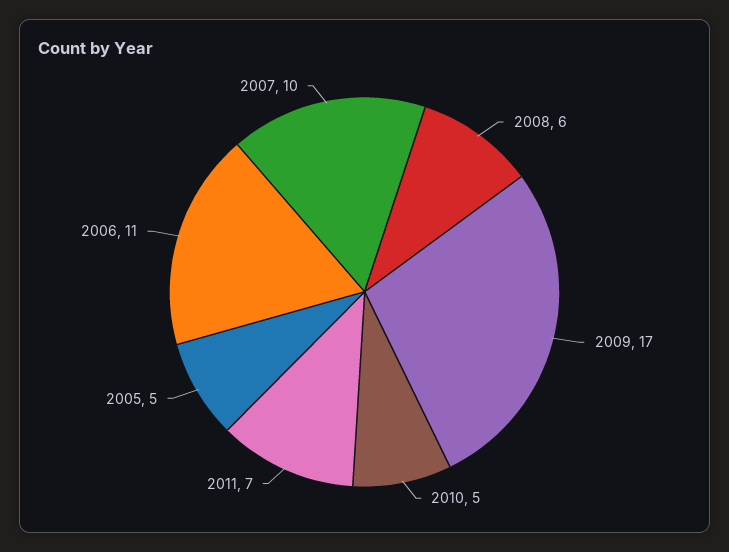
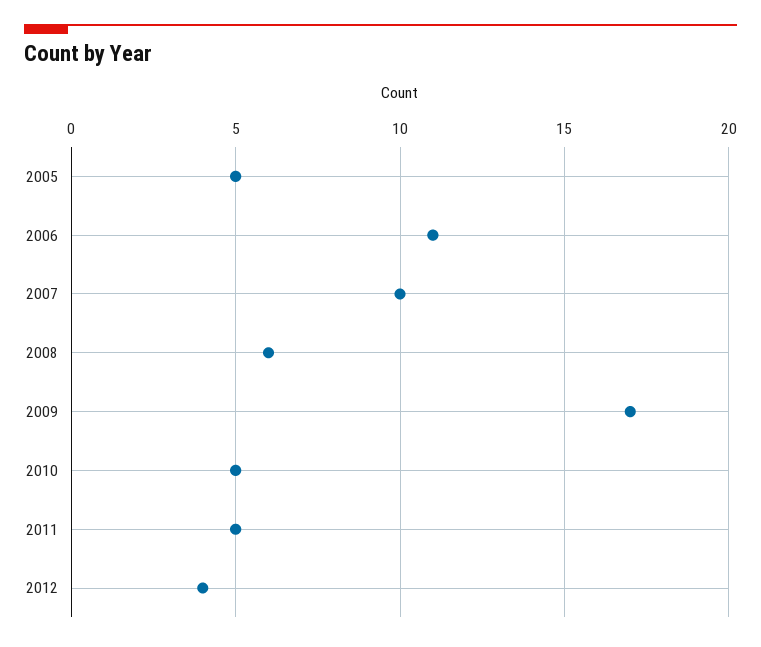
2011: 7 -> 5
2012: none -> 4

